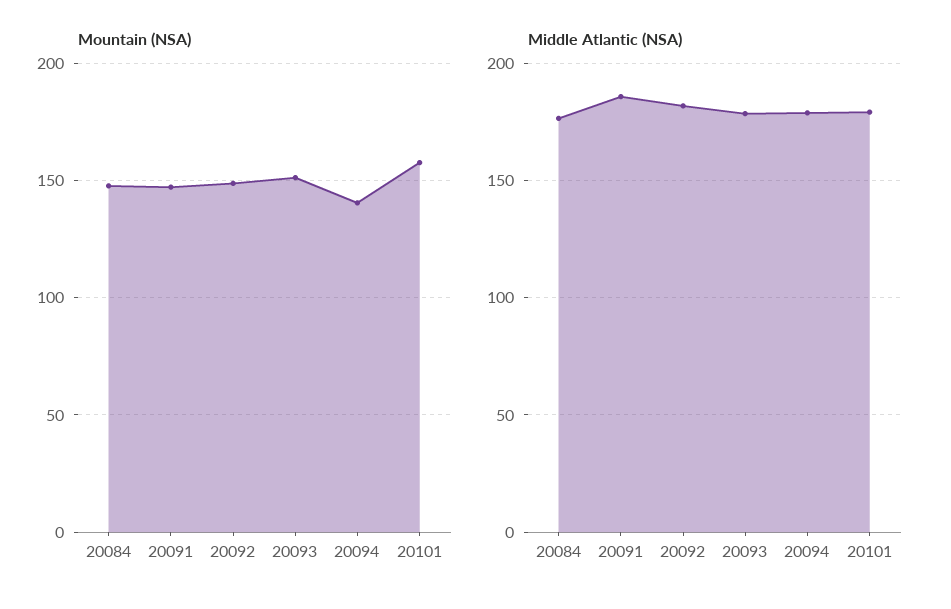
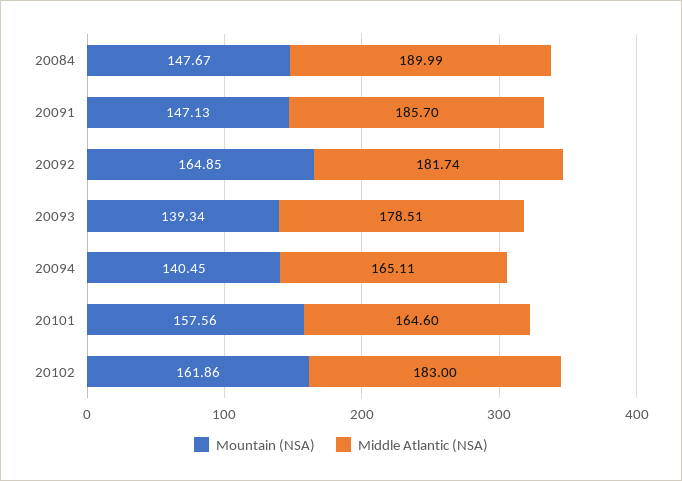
Mountain (NSA), 20092: 150 -> 164.85
Mountain (NSA), 20093: 150 -> 139.34
Middle Atlantic (NSA), 20084: 175 -> 189.99
Middle Atlantic (NSA), 20094: 180 -> 165.11
Middle Atlantic (NSA), 20101: 180 -> 164.6
Mountain (NSA), 20102: none -> 161.86
Middle Atlantic (NSA), 20102: none -> 183

